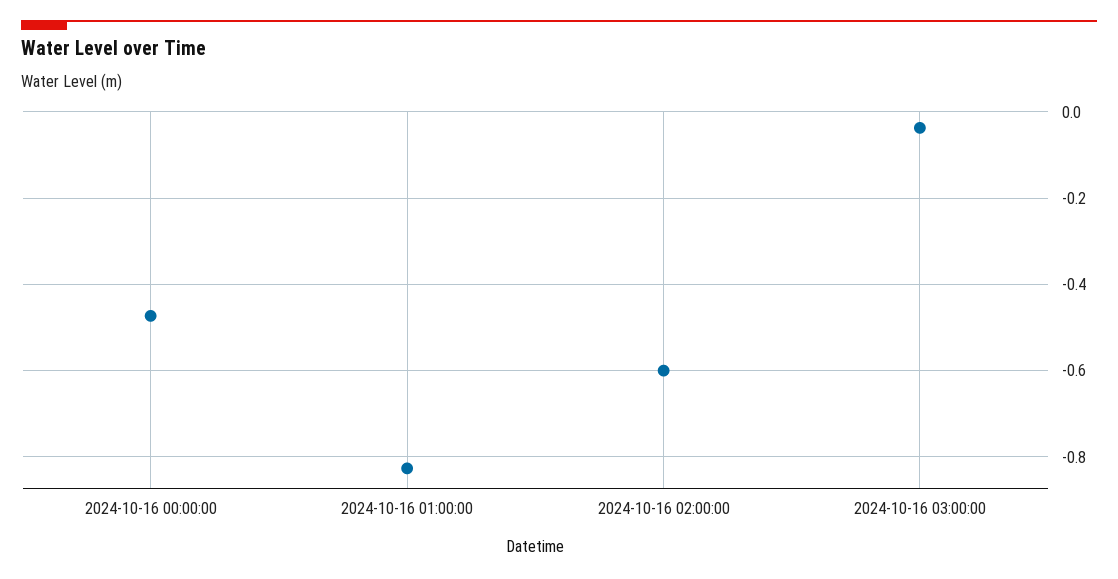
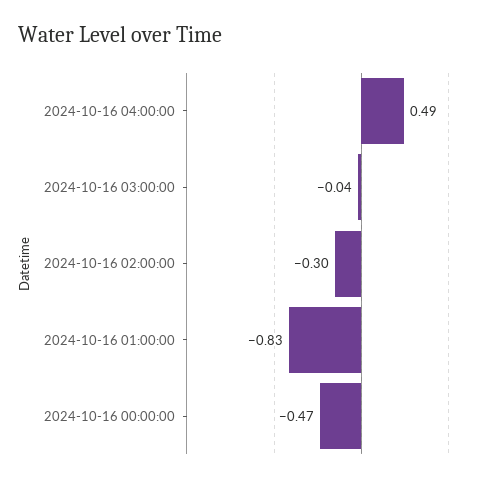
2024-10-16 02:00:00: -0.6 -> -0.3
2024-10-16 04:00:00: none -> 0.49

